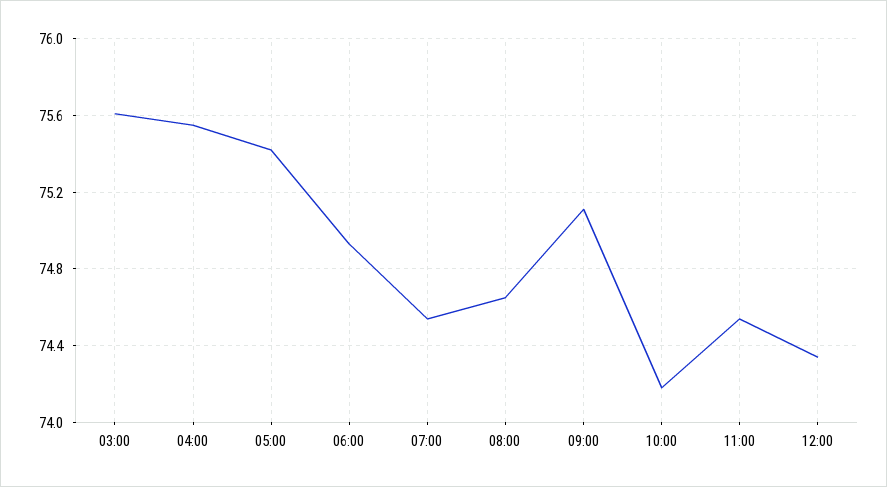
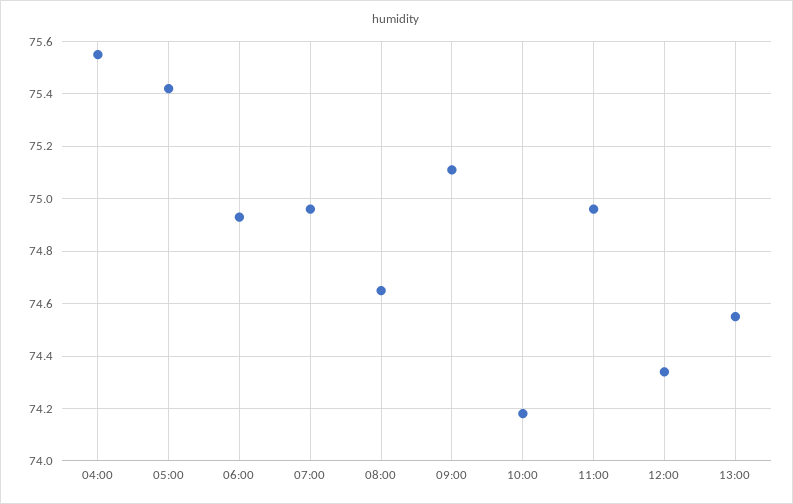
03:00: 75.6 -> none
07:00: 74.55 -> 74.95
11:00: 74.55 -> 74.95
13:00: none -> 74.55

